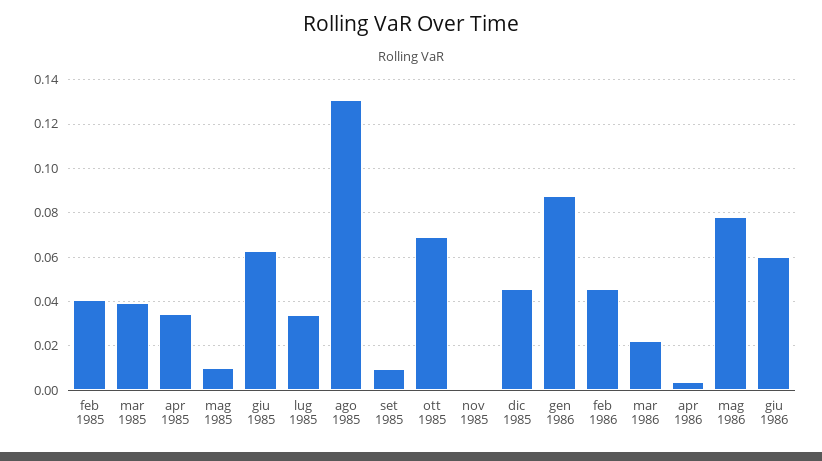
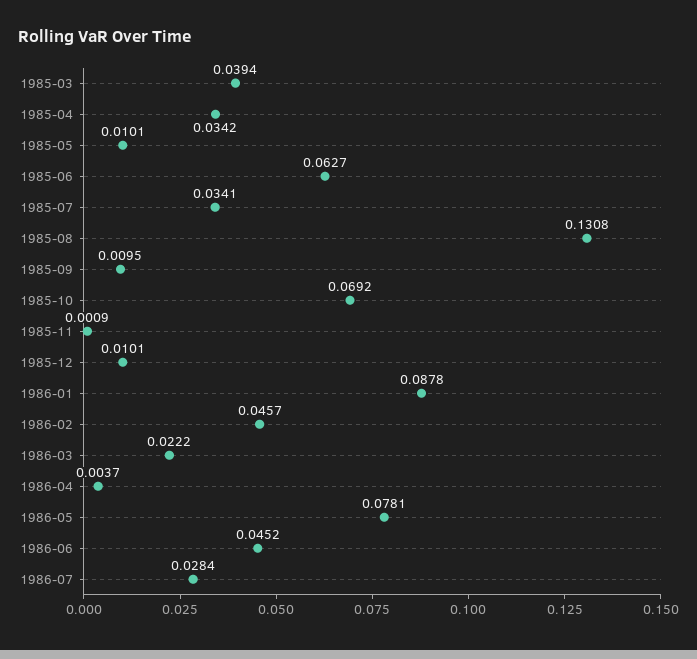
feb 1985: 0.04 -> none
dic 1985: 0.045 -> 0.0101
giu 1986: 0.06 -> 0.0452
1986-07: none -> 0.0284

